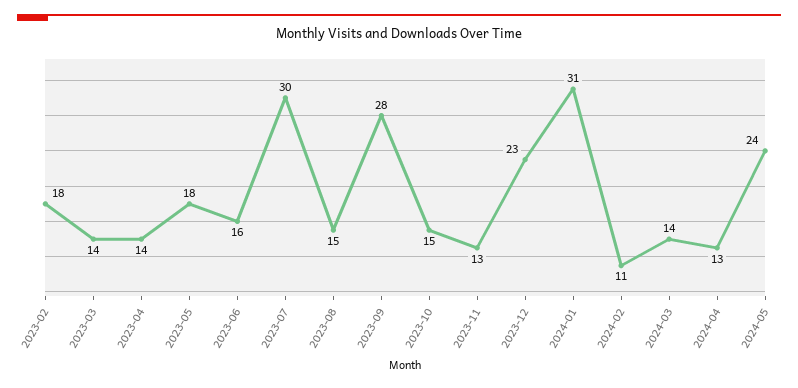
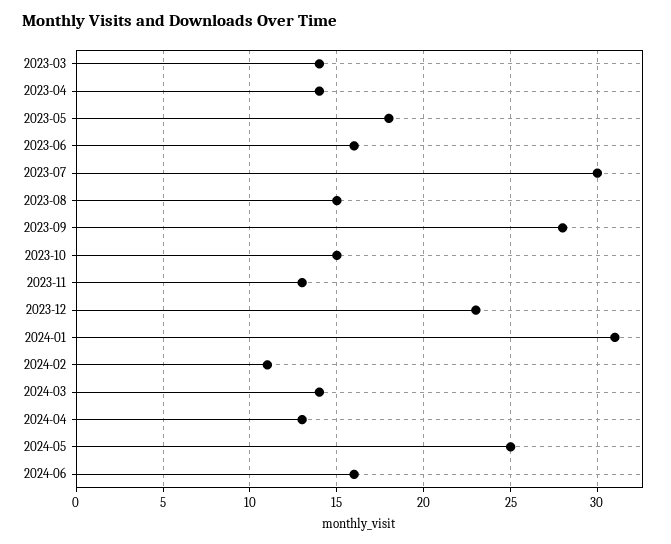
2023-02: 18 -> none
2024-05: 24 -> 25
2024-06: none -> 16

